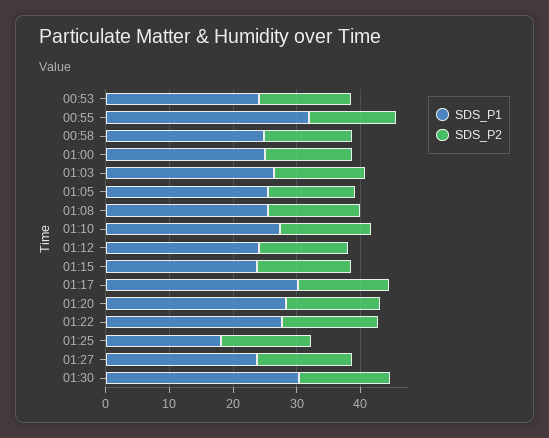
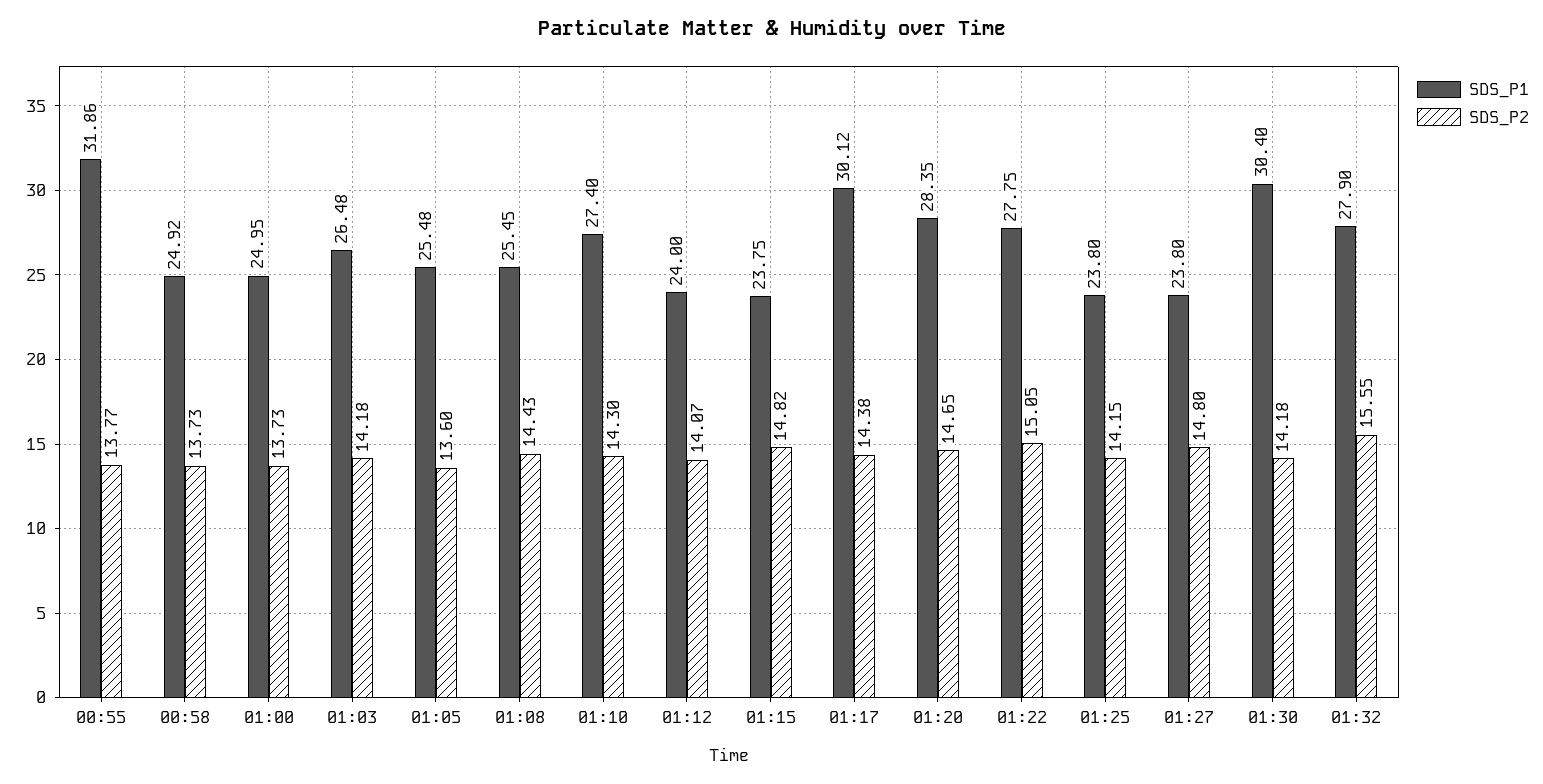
SDS_P1, 00:53: 24 -> none
SDS_P2, 00:53: 14 -> none
SDS_P1, 01:25: 18 -> 23.8
SDS_P1, 01:32: none -> 27.9
SDS_P2, 01:32: none -> 15.55

